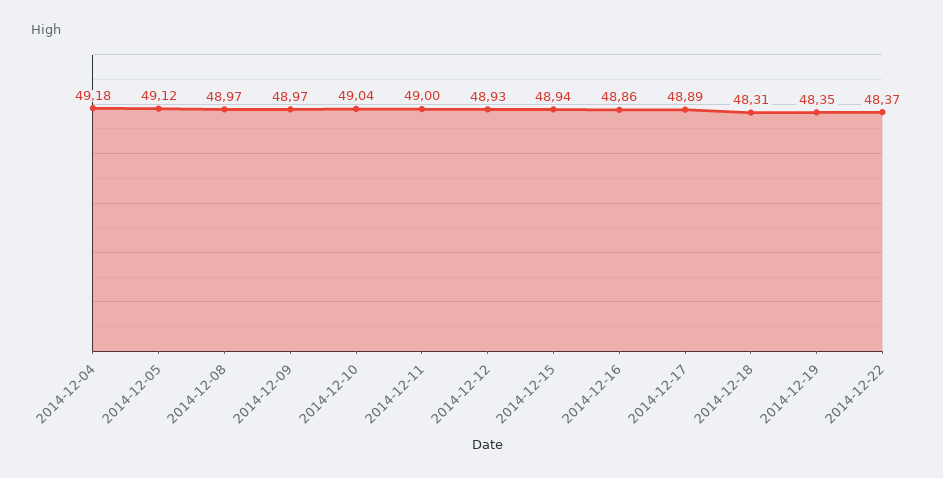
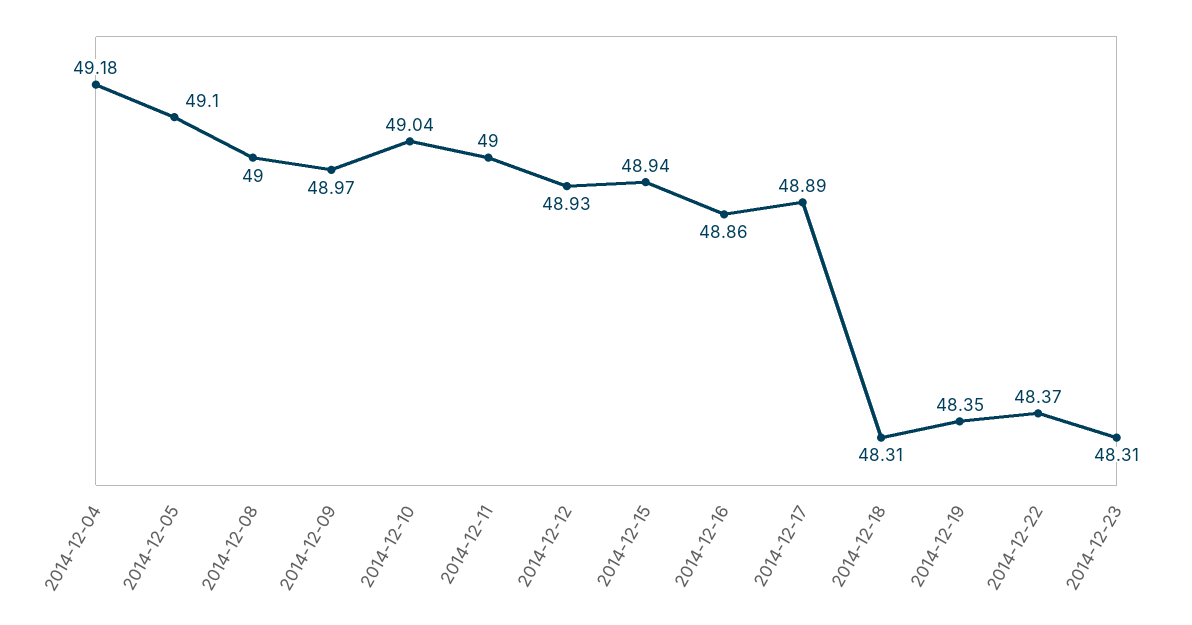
2014-12-05: 49.12 -> 49.1
2014-12-08: 48.97 -> 49
2014-12-23: none -> 48.31

